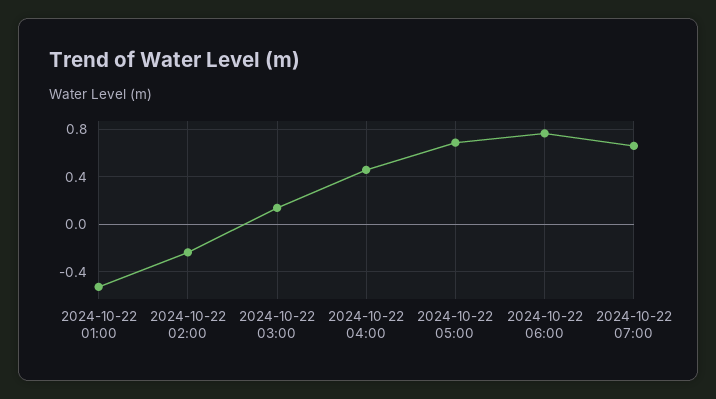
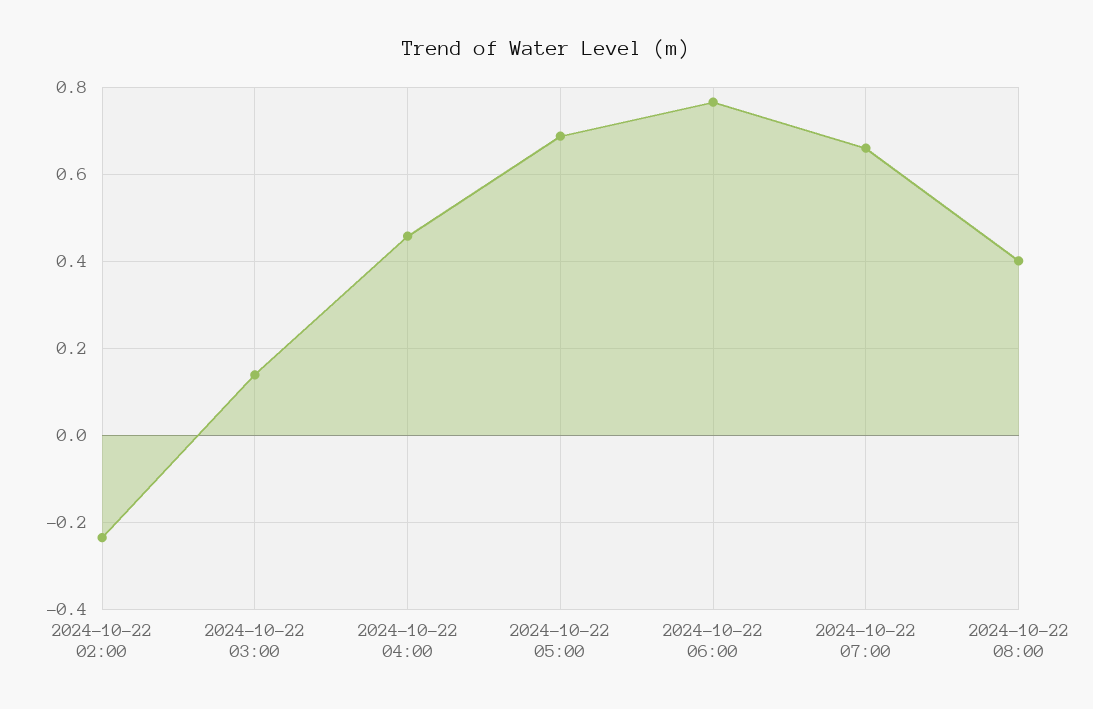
2024-10-22 01:00: -0.5 -> none
2024-10-22 08:00: none -> 0.4

